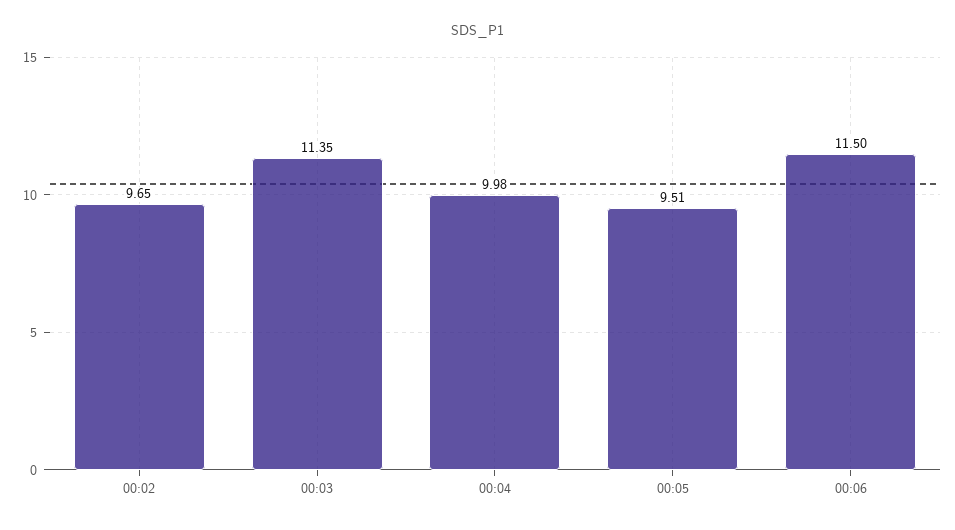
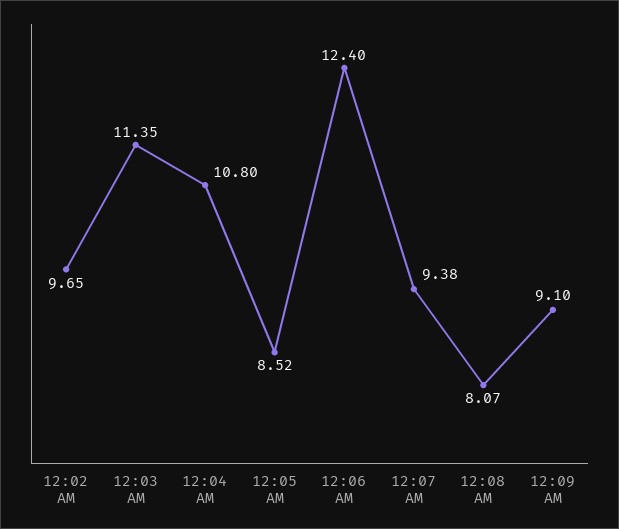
00:04: 9.98 -> 10.8
00:05: 9.51 -> 8.52
00:06: 11.5 -> 12.4
12:07 AM: none -> 9.38
12:08 AM: none -> 8.07
12:09 AM: none -> 9.1

